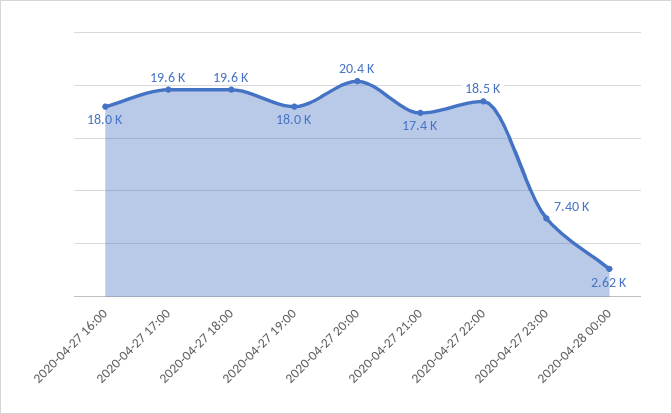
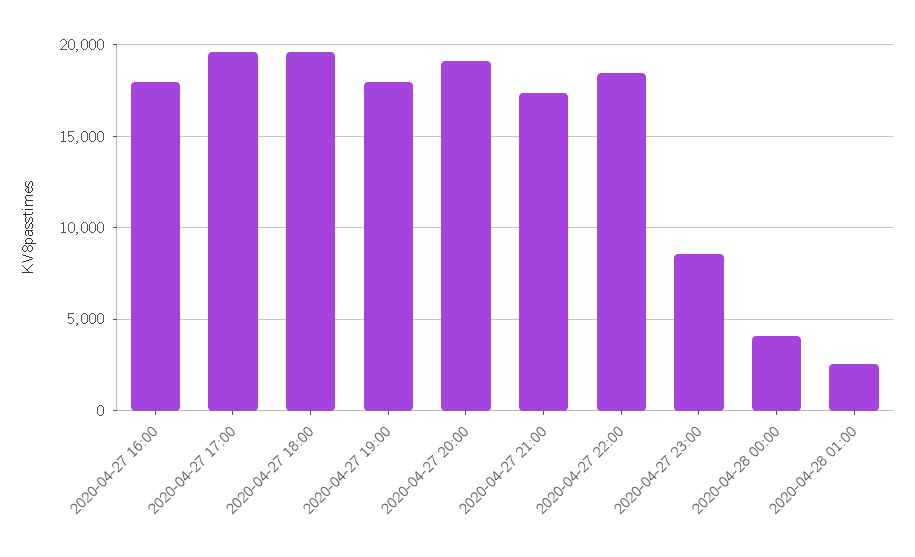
2020-04-27 20:00: 20400 -> 19000
2020-04-27 23:00: 7400 -> 8500
2020-04-28 00:00: 2620 -> 4000
2020-04-28 01:00: none -> 2500

